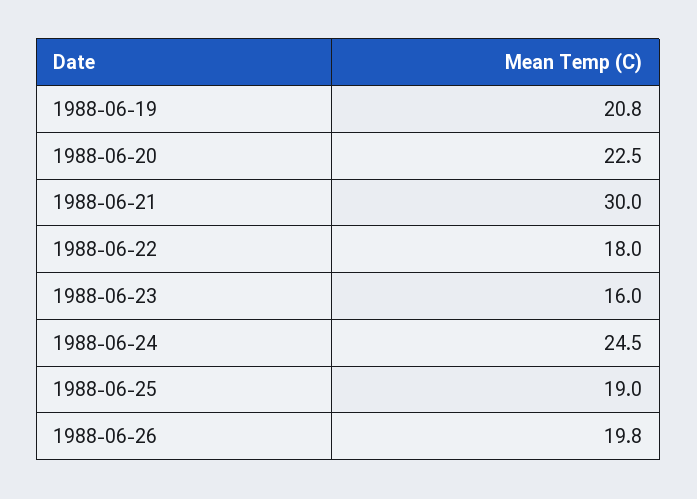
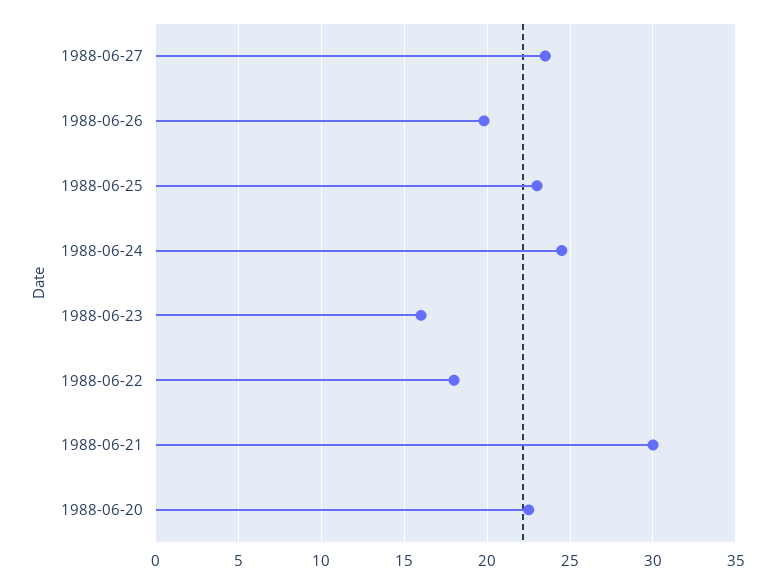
1988-06-19: 20.8 -> none
1988-06-25: 19 -> 23
1988-06-27: none -> 23.5

